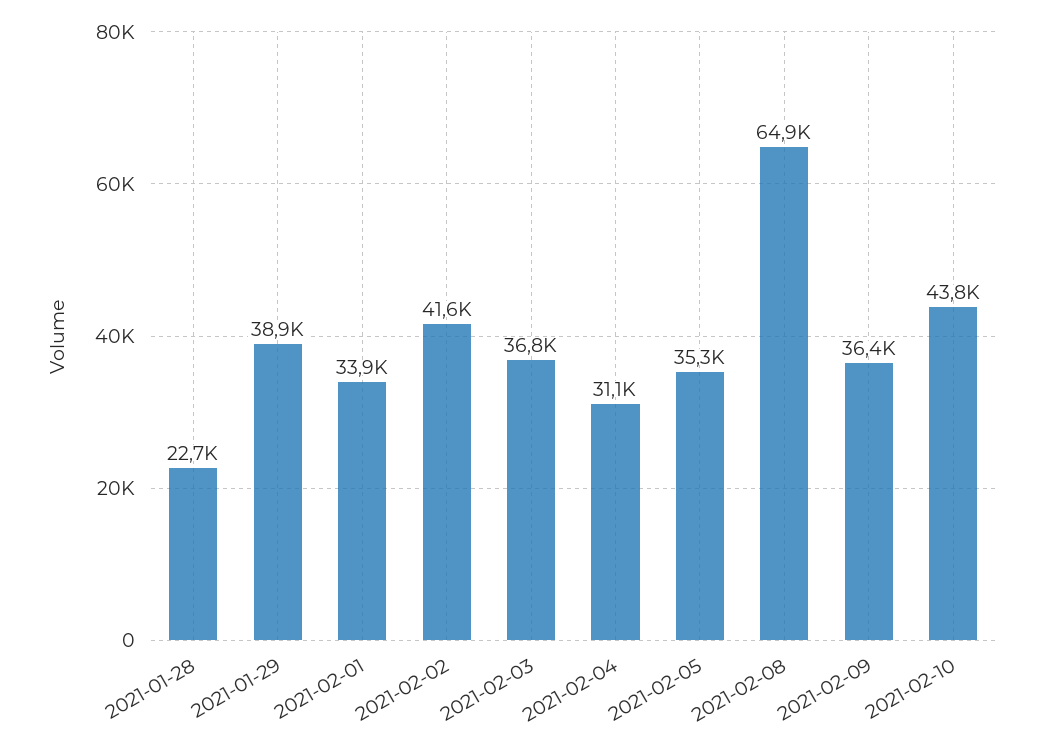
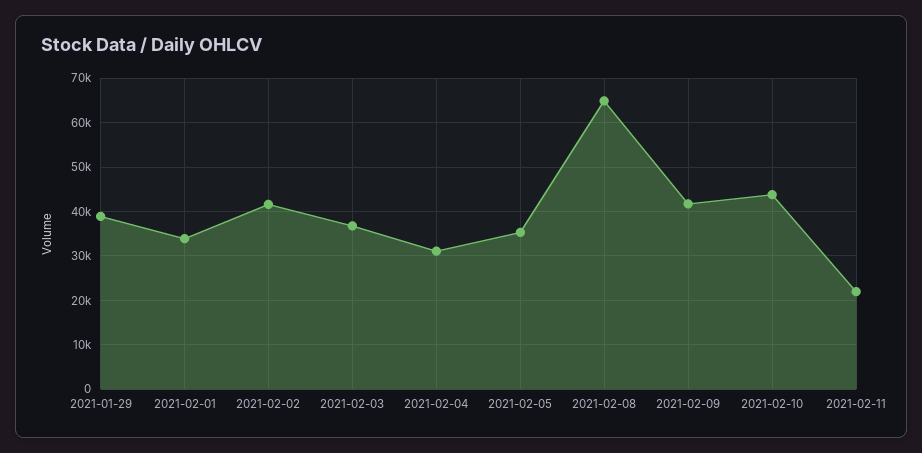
2021-01-28: 22700 -> none
2021-02-09: 36400 -> 42000
2021-02-11: none -> 22000

